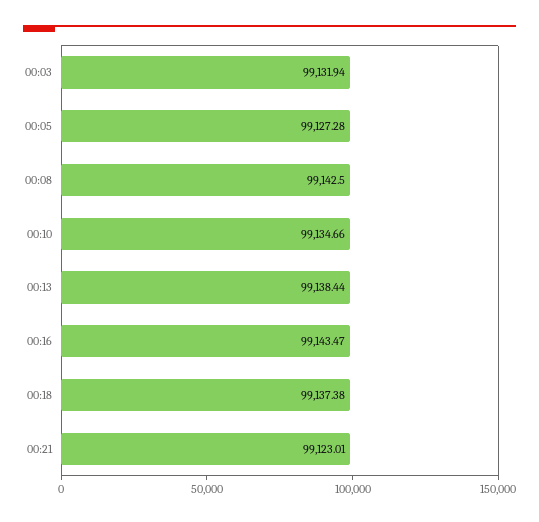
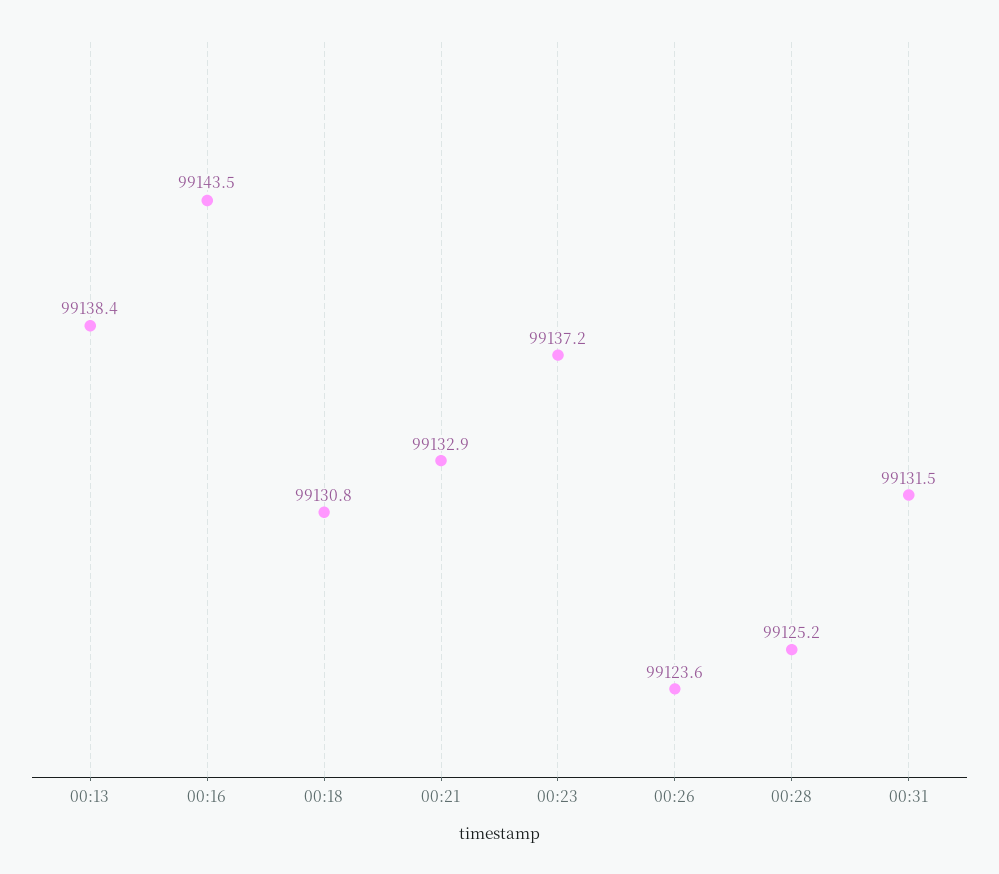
00:03: 99131.94 -> none
00:05: 99127.28 -> none
00:08: 99142.5 -> none
00:10: 99134.66 -> none
00:18: 99137.38 -> 99130.8
00:21: 99123.01 -> 99132.9
00:23: none -> 99137.2
00:26: none -> 99123.6
00:28: none -> 99125.2
00:31: none -> 99131.5

